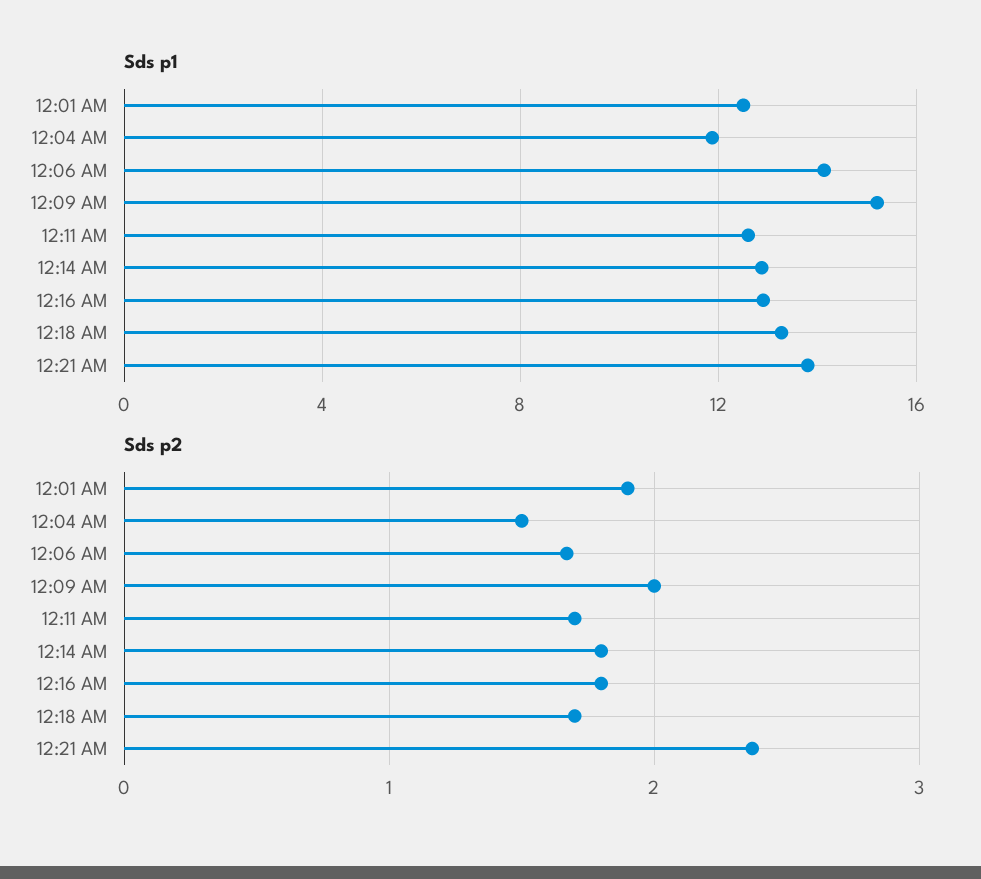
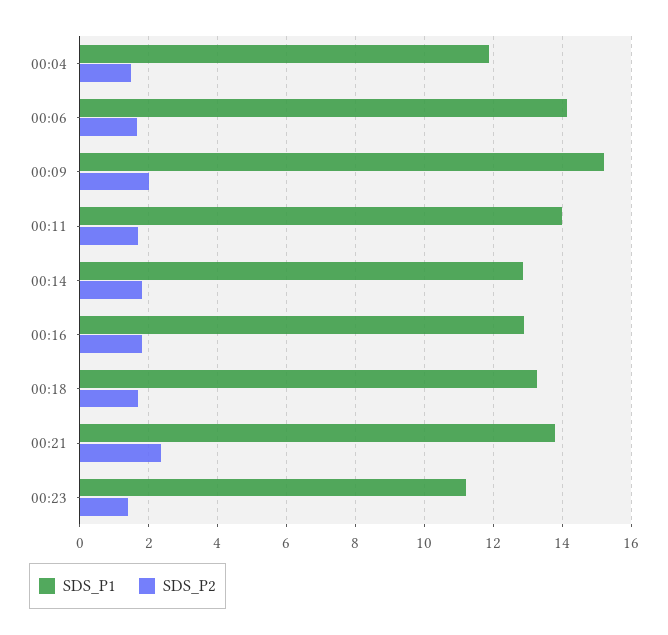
Sds p1, 12:01 AM: 12.5 -> none
Sds p1, 12:11 AM: 12.5 -> 14
Sds p2, 12:01 AM: 1.9 -> none
Sds p1, 00:23: none -> 11.2
Sds p2, 00:23: none -> 1.4

